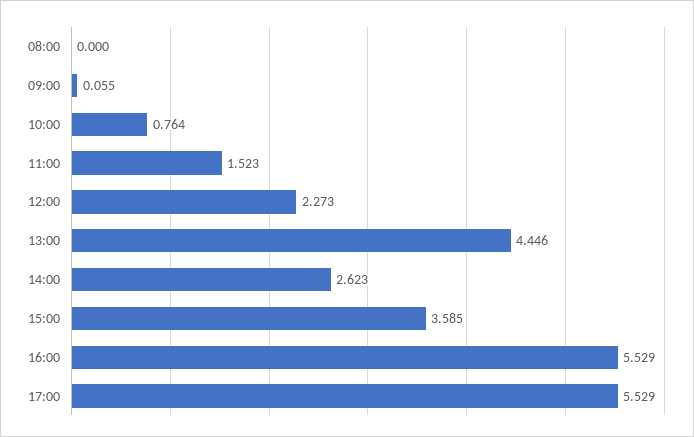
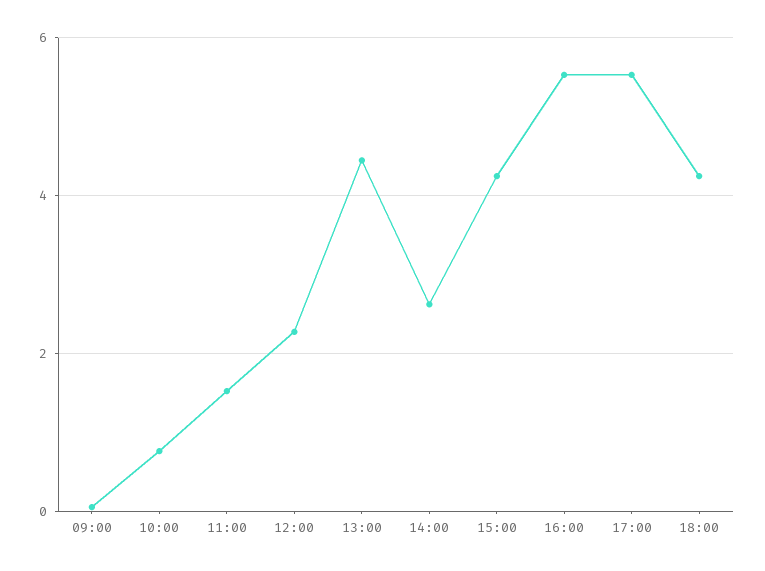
08:00: 0 -> none
15:00: 3.585 -> 4.2
18:00: none -> 4.2

